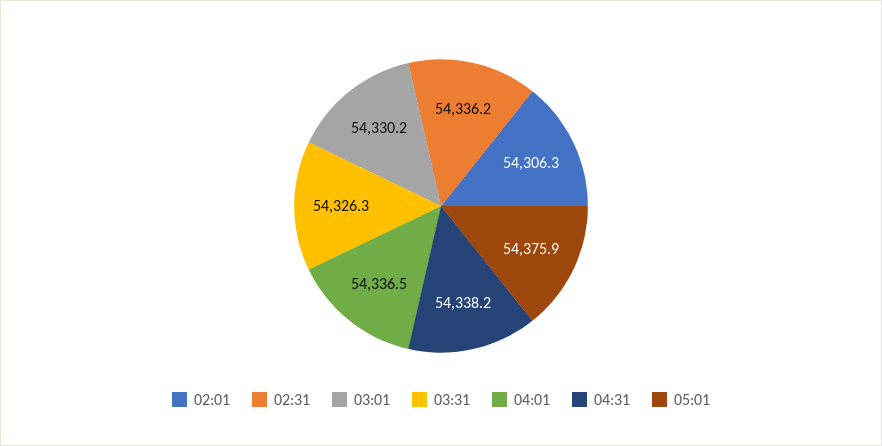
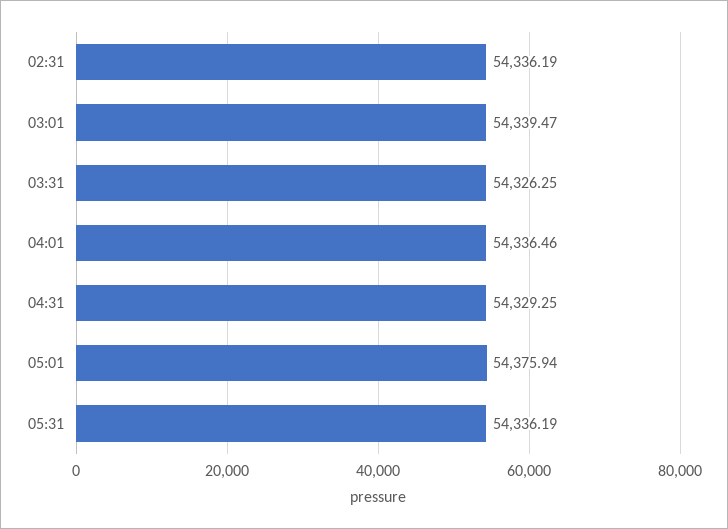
02:01: 54306.3 -> none
03:01: 54330.2 -> 54339.47
04:31: 54338.2 -> 54329.25
05:31: none -> 54336.19

